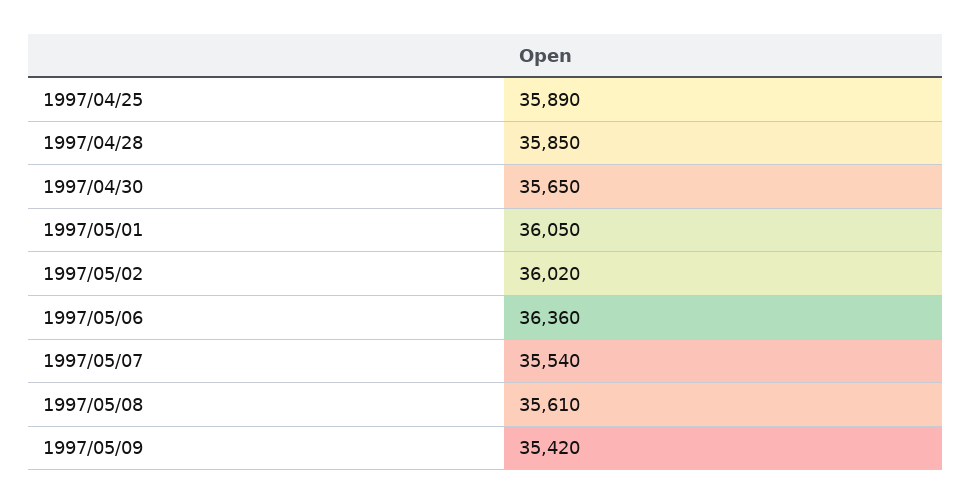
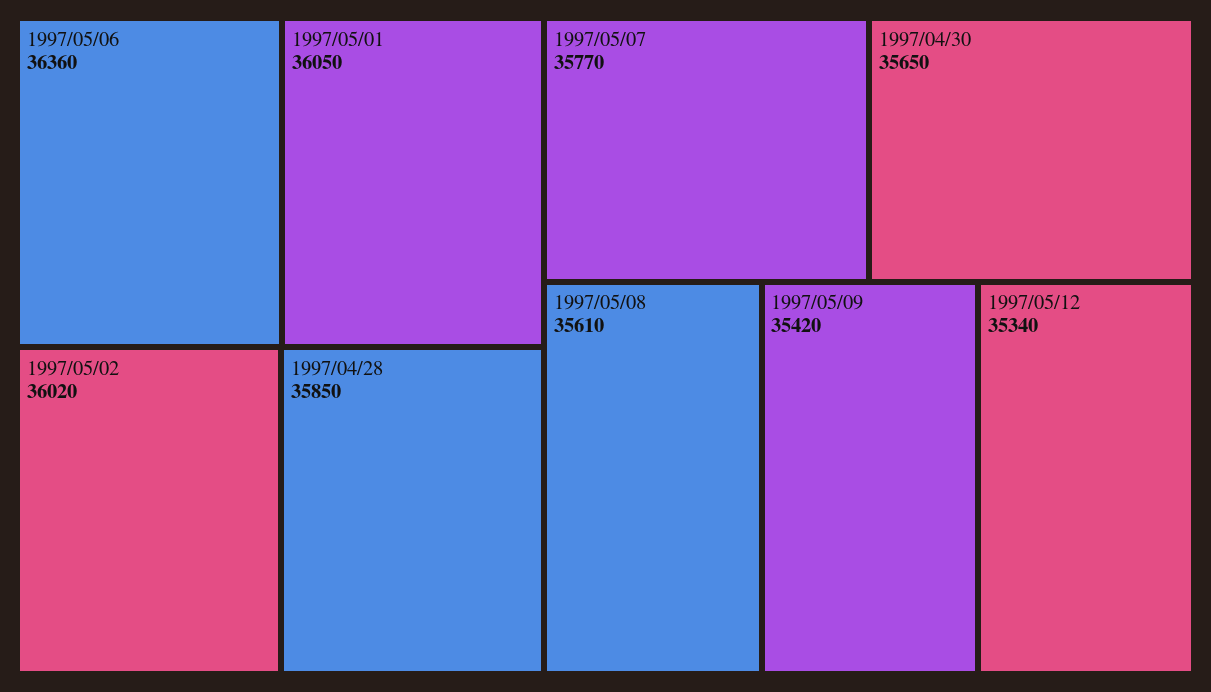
1997/04/25: 35890 -> none
1997/05/07: 35540 -> 35770
1997/05/12: none -> 35340

